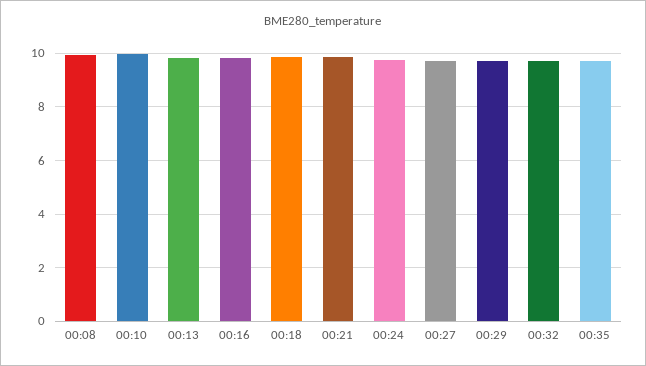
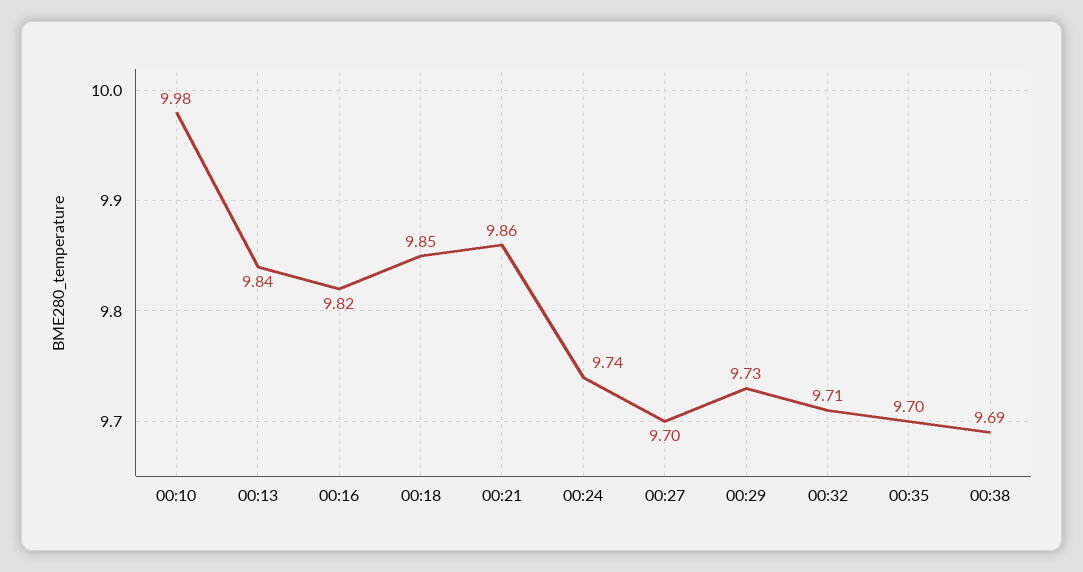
00:08: 10 -> none
00:38: none -> 9.69

